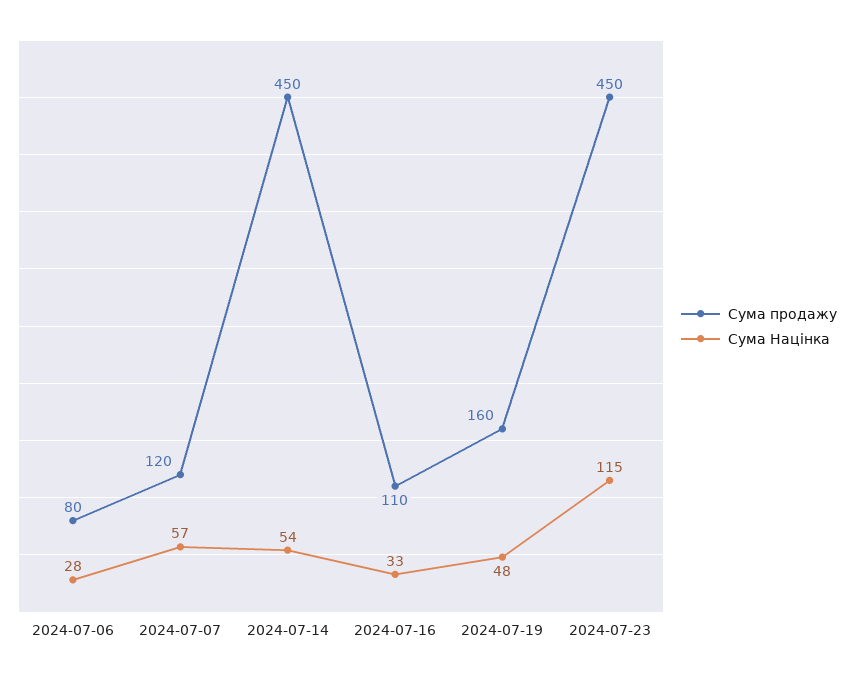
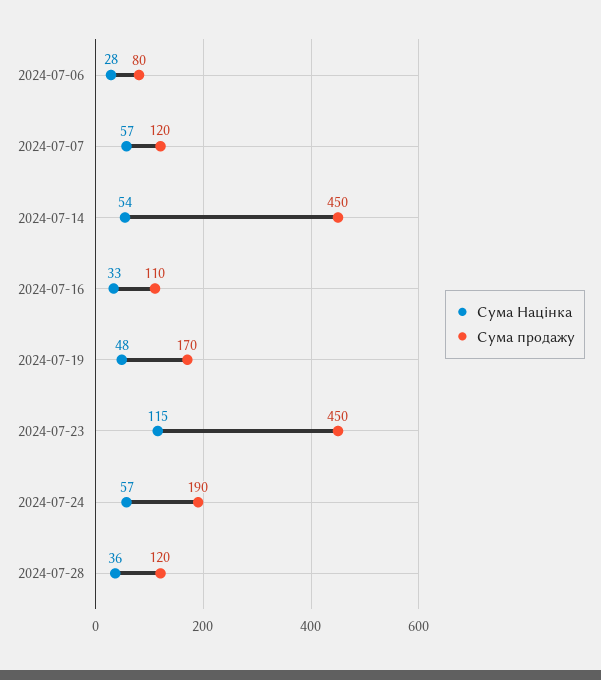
Сума продажу, 2024-07-19: 160 -> 170
Сума Націнка, 2024-07-24: none -> 57
Сума продажу, 2024-07-24: none -> 190
Сума Націнка, 2024-07-28: none -> 36
Сума продажу, 2024-07-28: none -> 120

